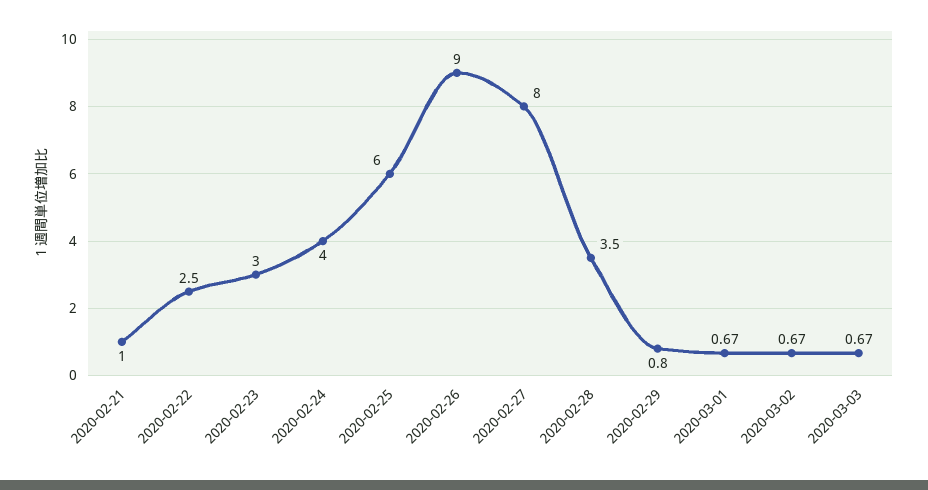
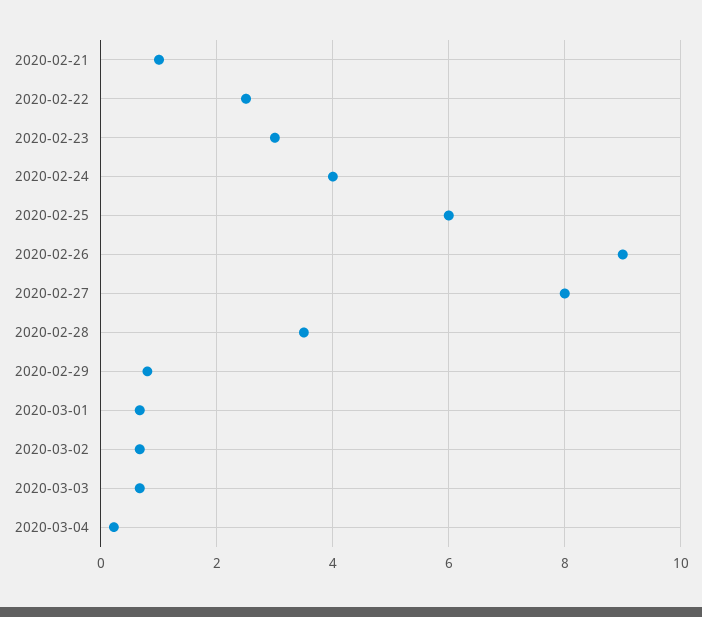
2020-03-04: none -> 0.2

